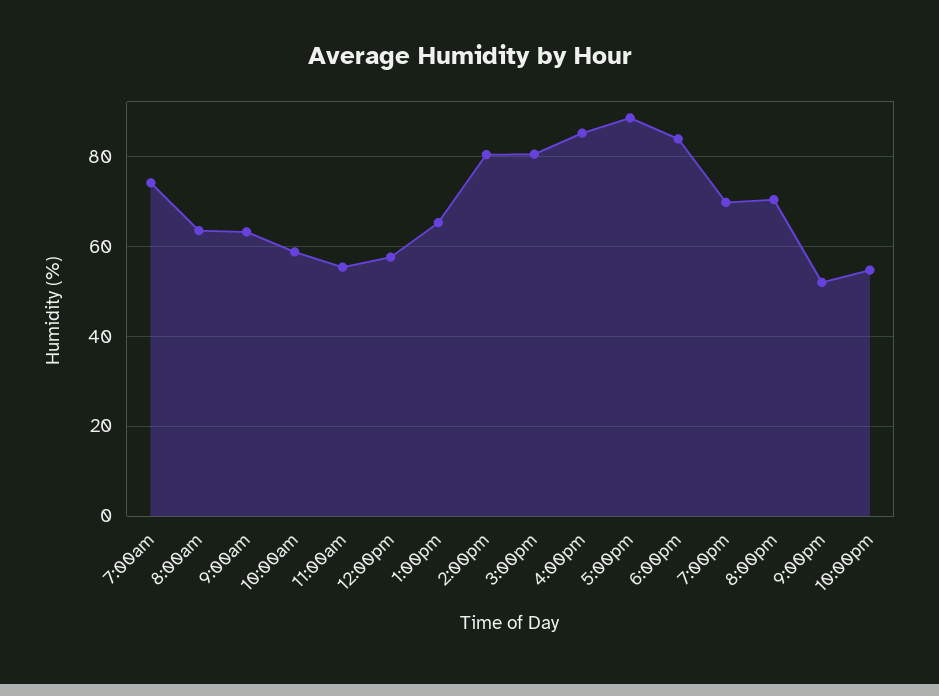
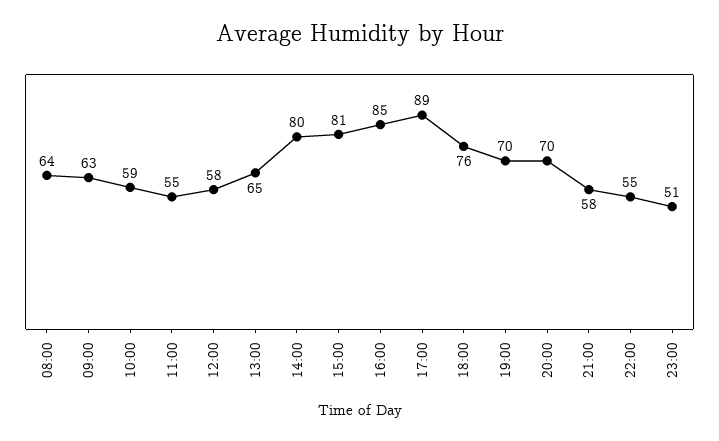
7:00am: 74 -> none
6:00pm: 84 -> 76
9:00pm: 52 -> 58
23:00: none -> 51

